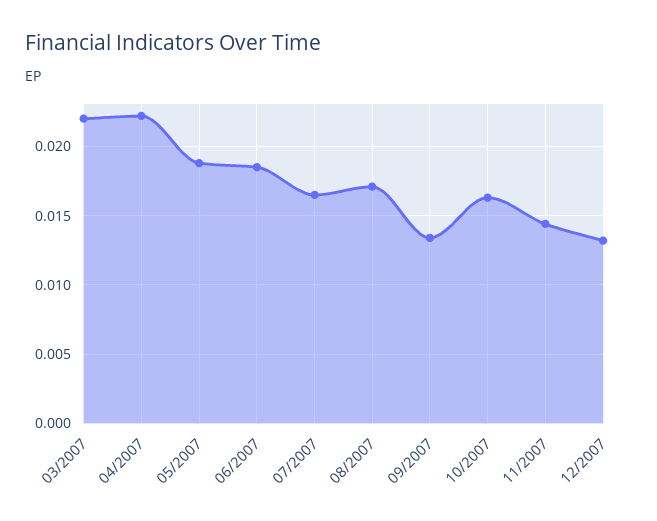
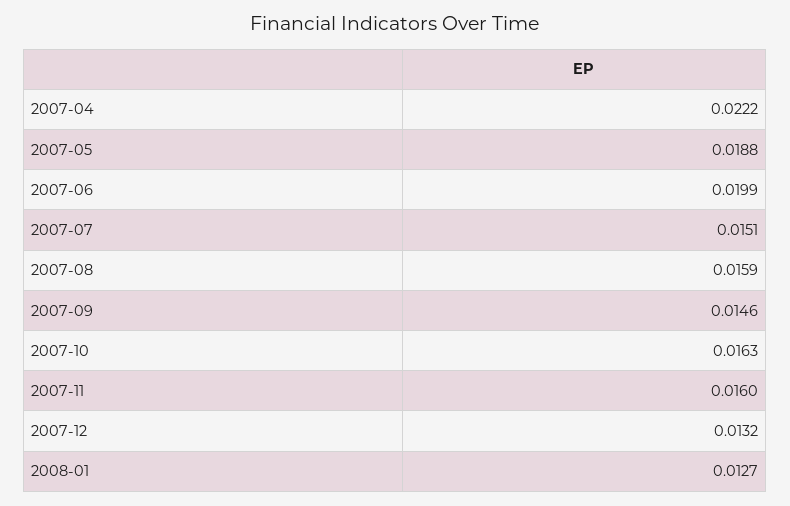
03/2007: 0.022 -> none
06/2007: 0.0185 -> 0.0199
07/2007: 0.0165 -> 0.0151
08/2007: 0.017 -> 0.0159
09/2007: 0.0135 -> 0.0146
11/2007: 0.0145 -> 0.016
2008-01: none -> 0.0127

